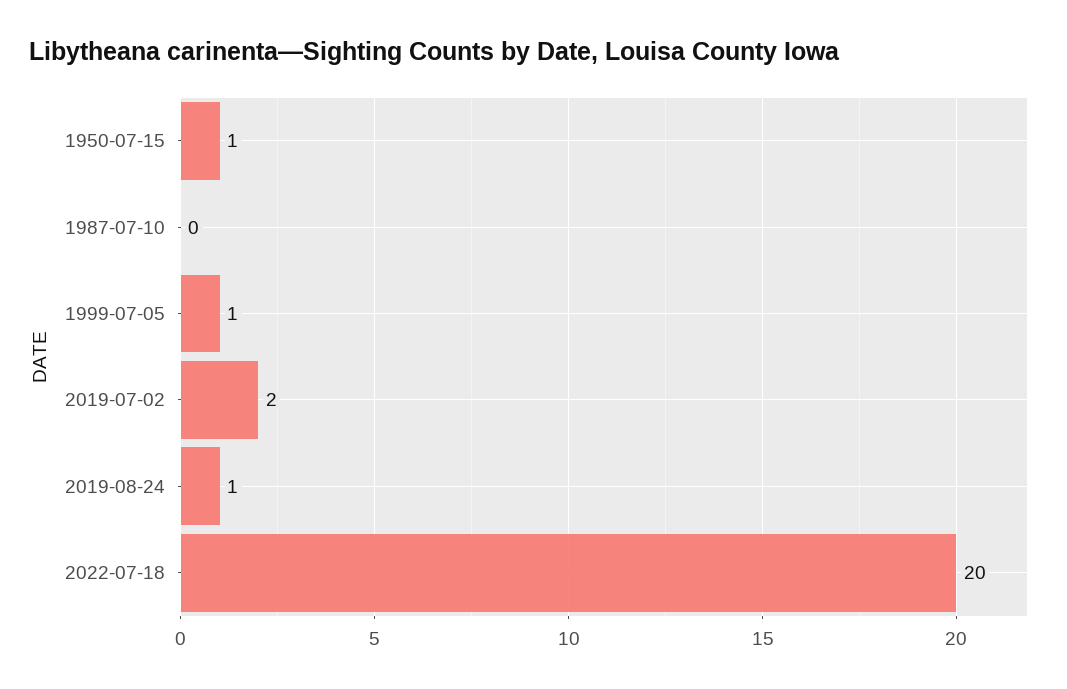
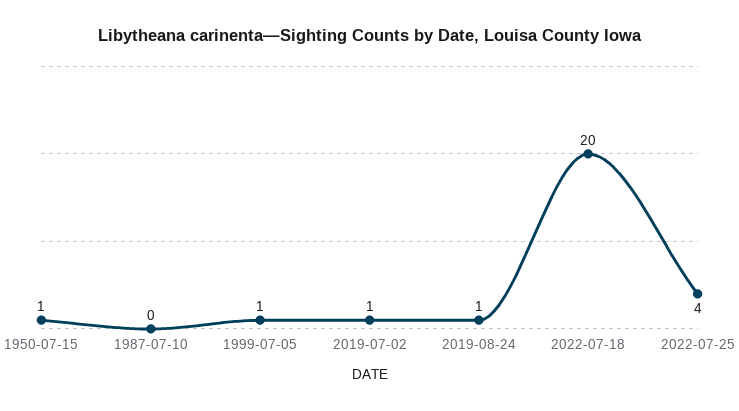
2019-07-02: 2 -> 1
2022-07-25: none -> 4

